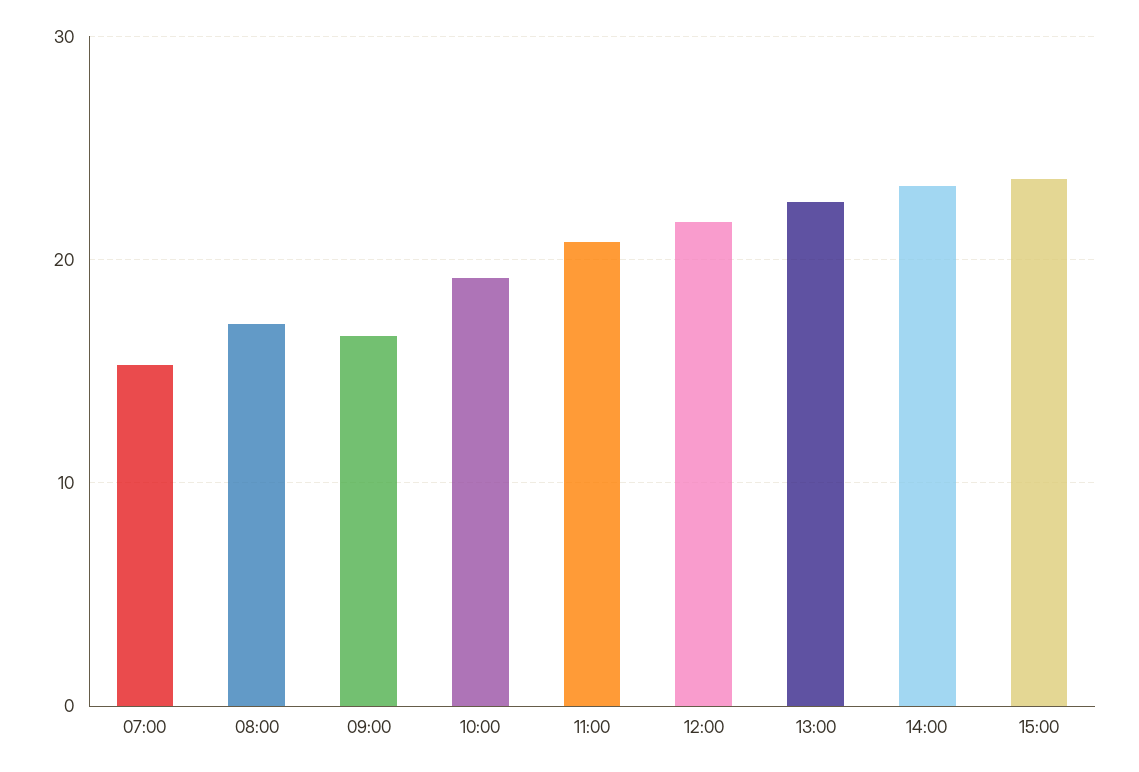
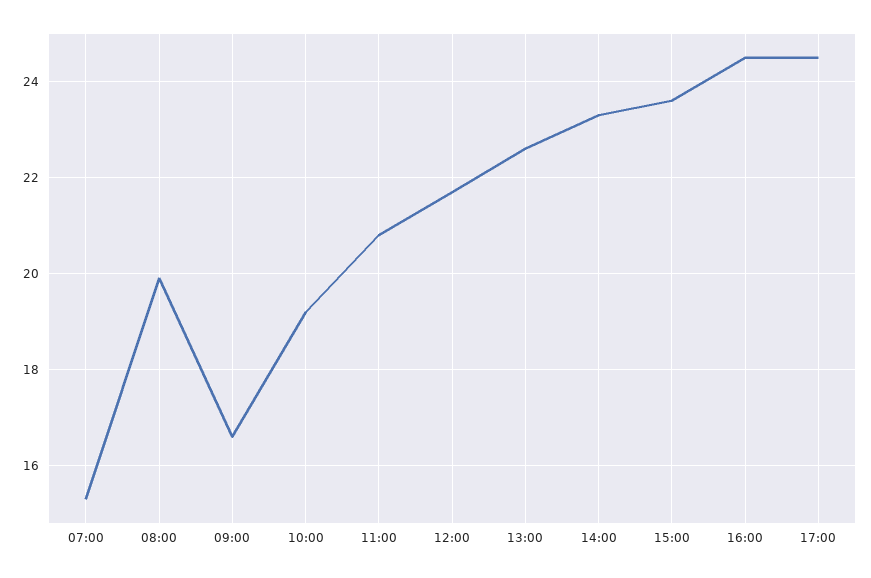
08:00: 17 -> 20
16:00: none -> 24.5
17:00: none -> 24.5

